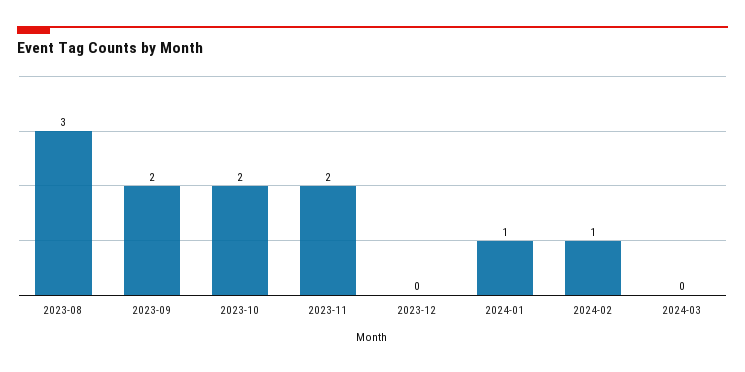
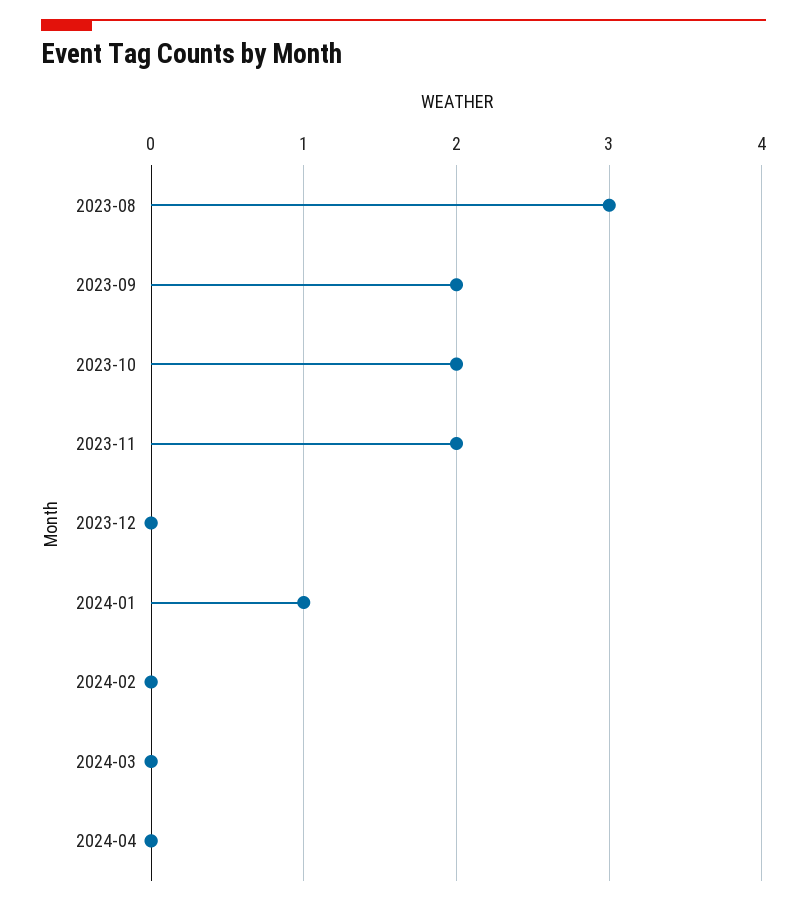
2024-02: 1 -> 0
2024-04: none -> 0

